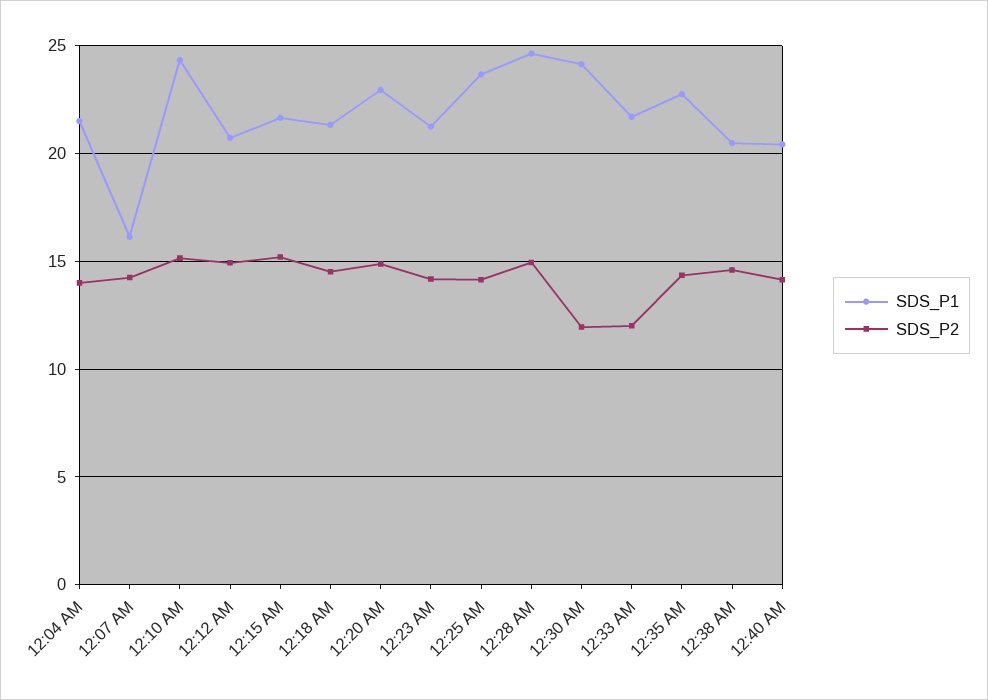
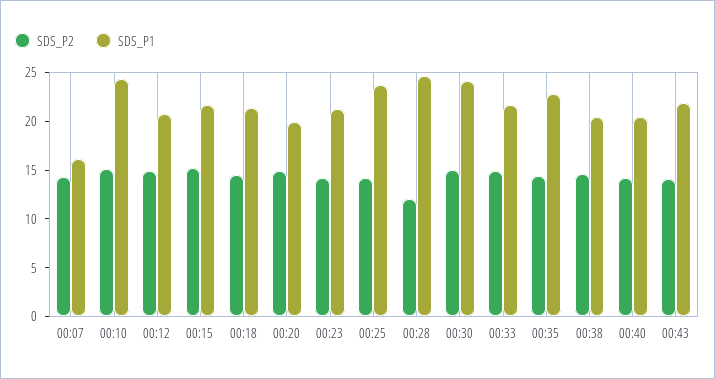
SDS_P1, 12:04 AM: 21.5 -> none
SDS_P2, 12:04 AM: 14 -> none
SDS_P1, 12:20 AM: 23 -> 20
SDS_P2, 12:28 AM: 15 -> 12
SDS_P2, 12:30 AM: 12 -> 15
SDS_P2, 12:33 AM: 12 -> 15
SDS_P2, 00:43: none -> 14
SDS_P1, 00:43: none -> 22

